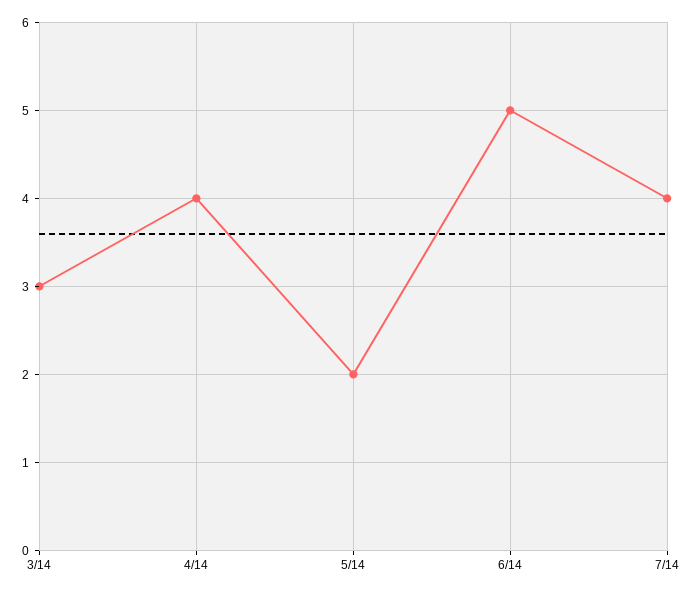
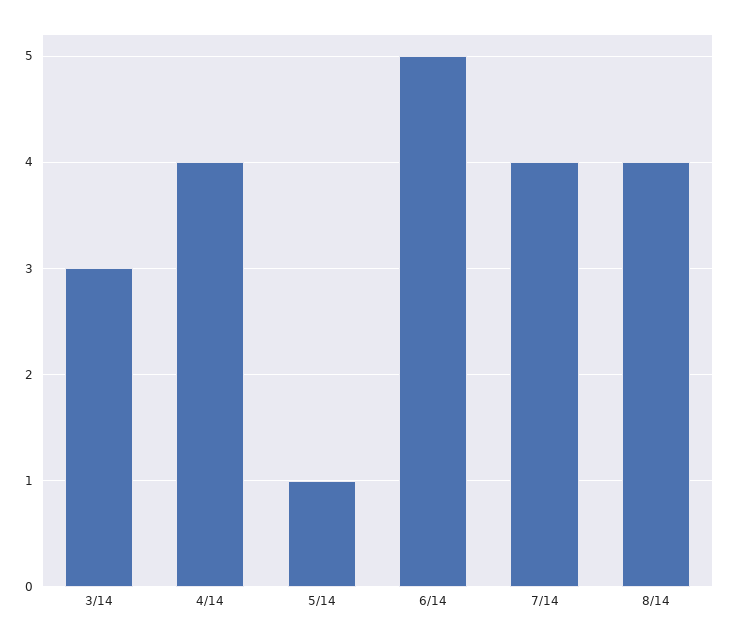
5/14: 2 -> 1
8/14: none -> 4

